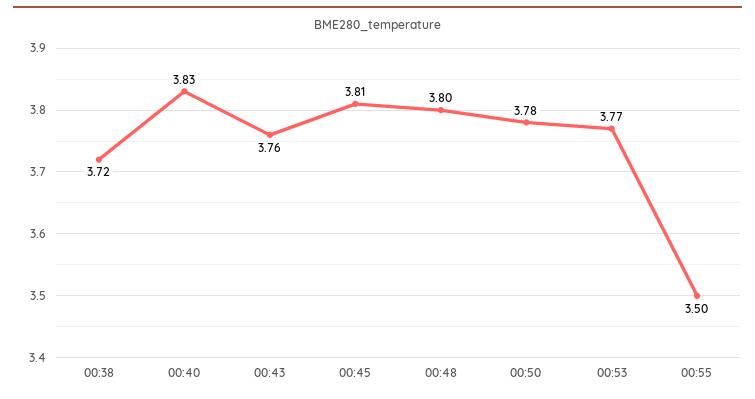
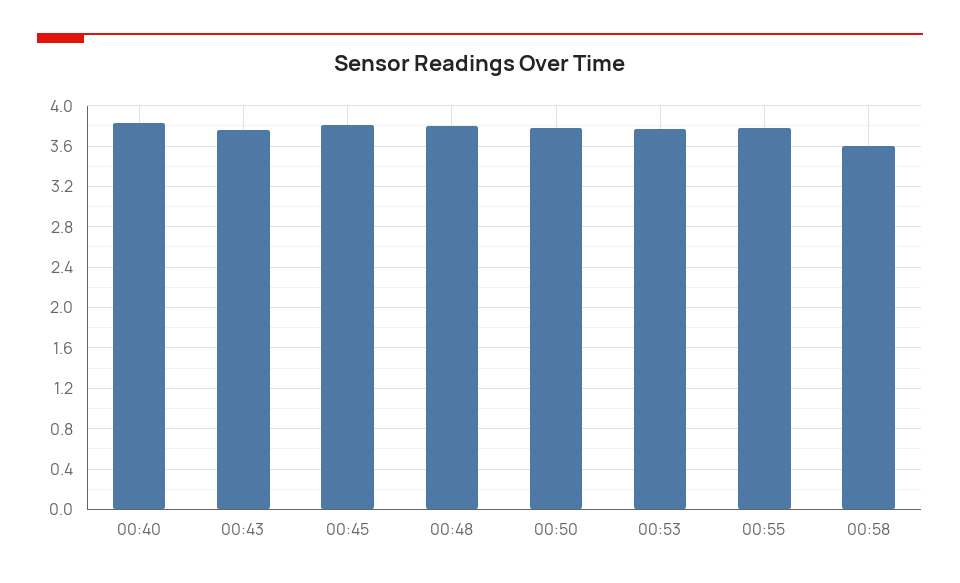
00:38: 3.72 -> none
00:55: 3.5 -> 3.8
00:58: none -> 3.6

